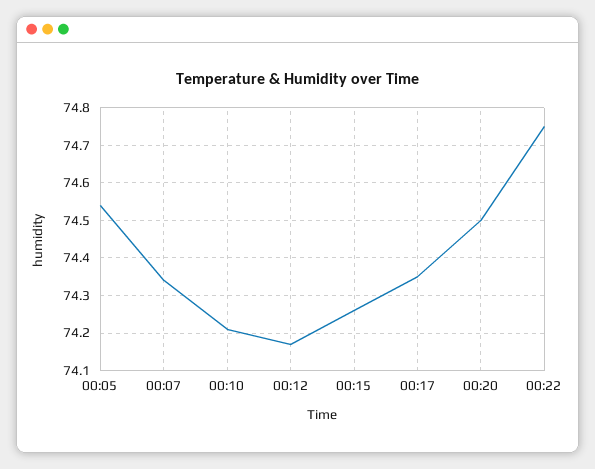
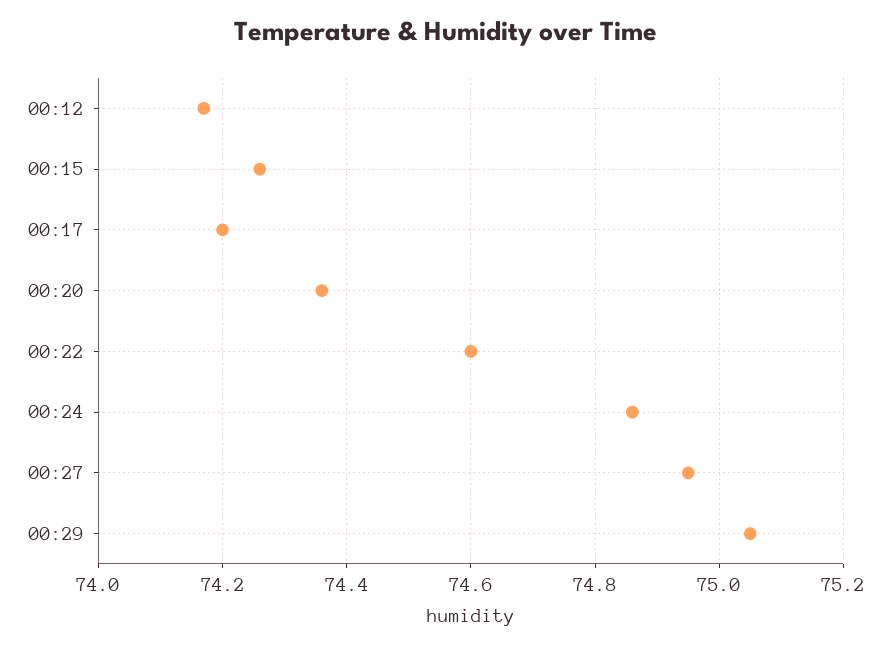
00:05: 74.55 -> none
00:07: 74.35 -> none
00:10: 74.2 -> none
00:17: 74.35 -> 74.2
00:20: 74.5 -> 74.35
00:22: 74.75 -> 74.6
00:24: none -> 74.85
00:27: none -> 74.95
00:29: none -> 75.05

